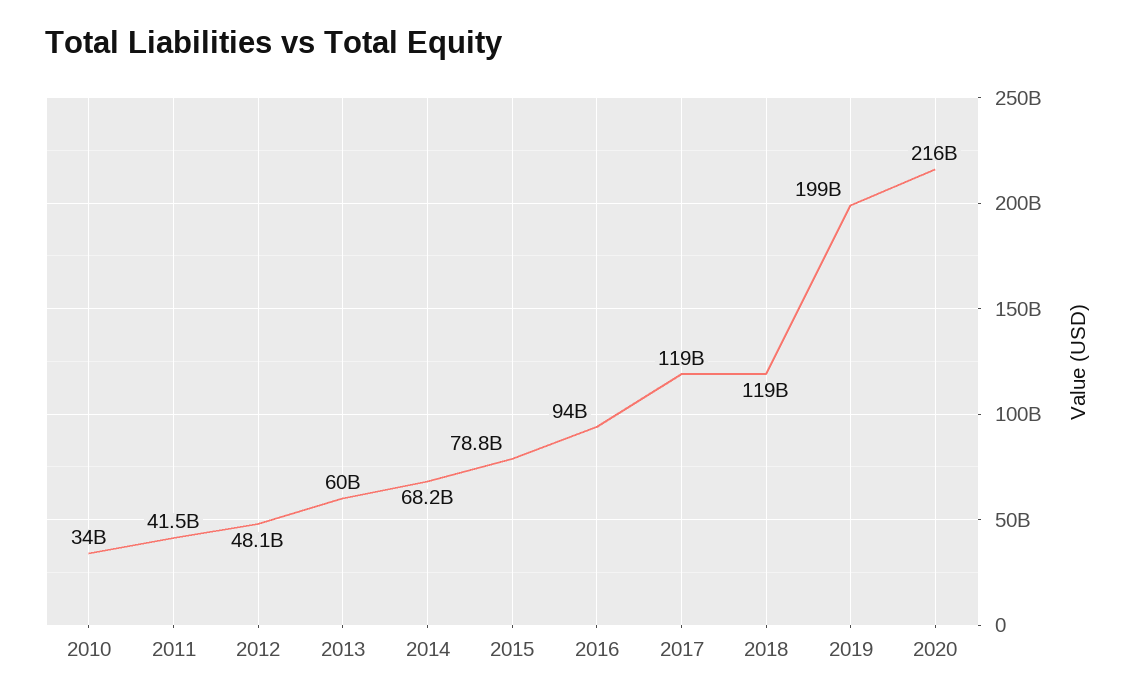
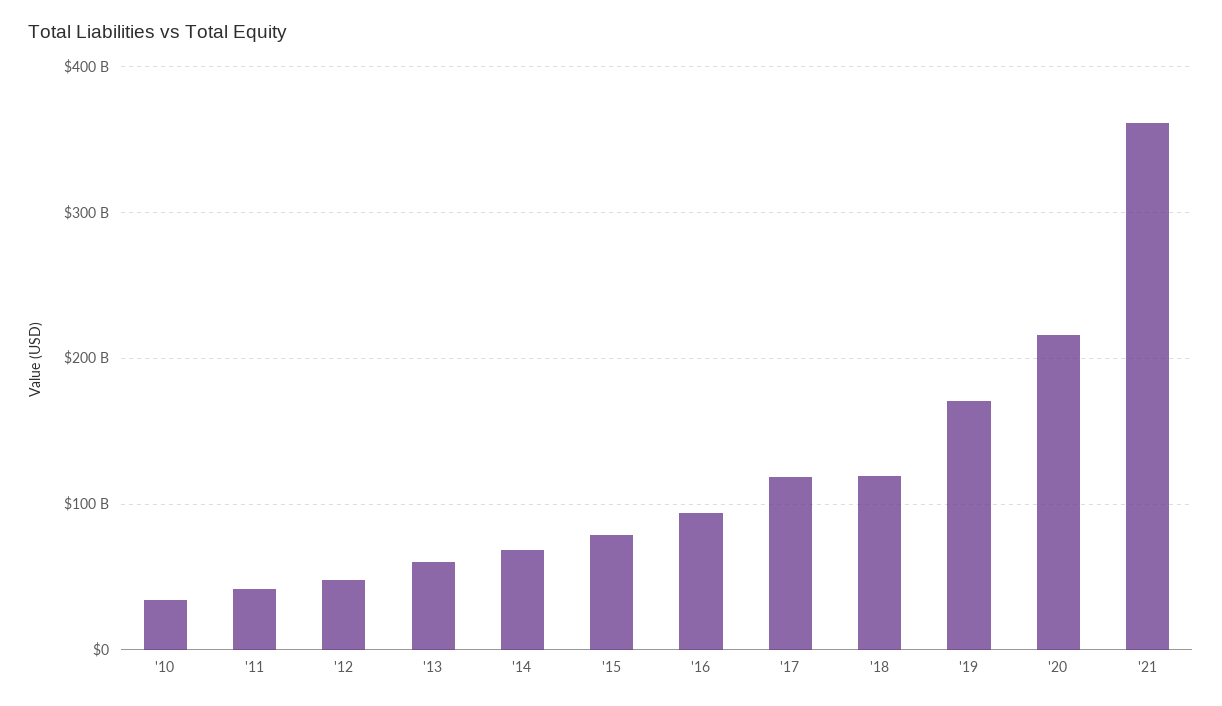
2019: 199000000000 -> 170000000000
'21: none -> 360000000000

